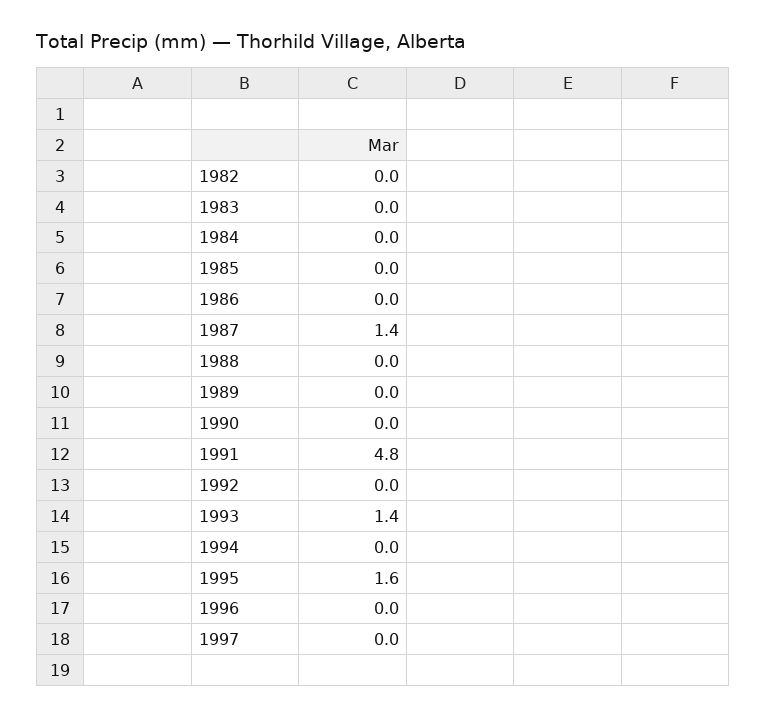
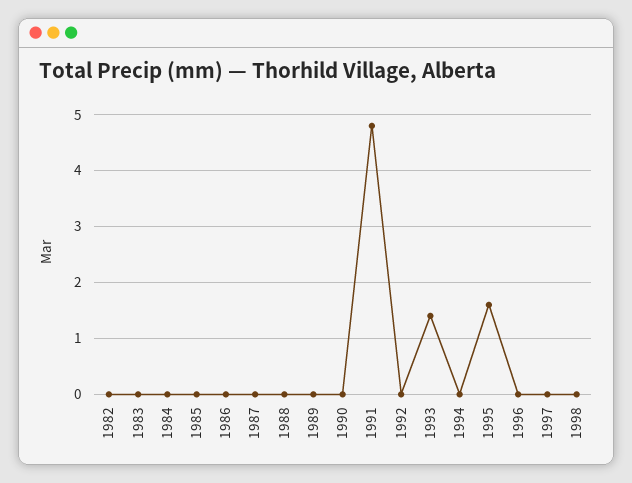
1987: 1.4 -> 0
1998: none -> 0

